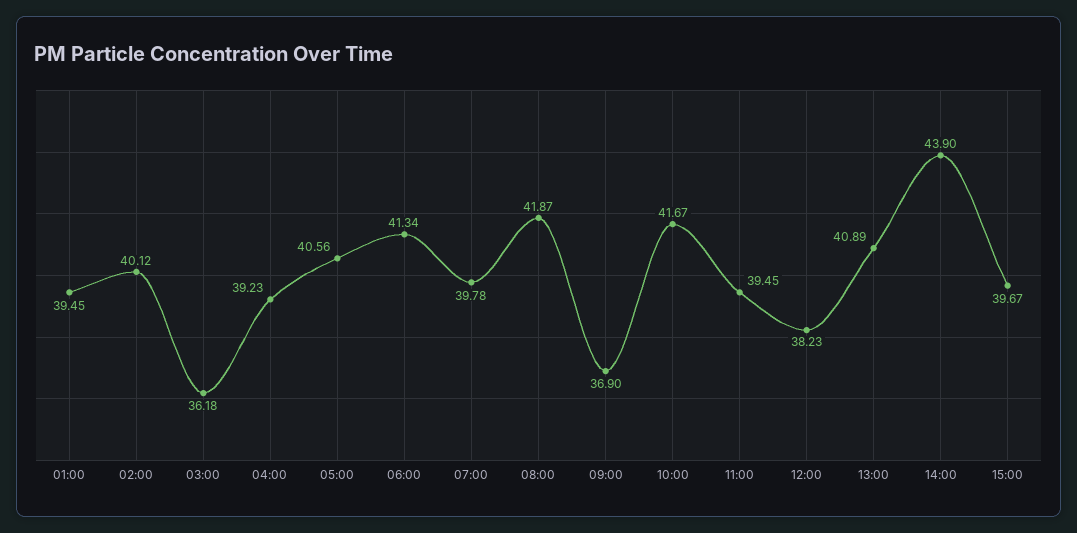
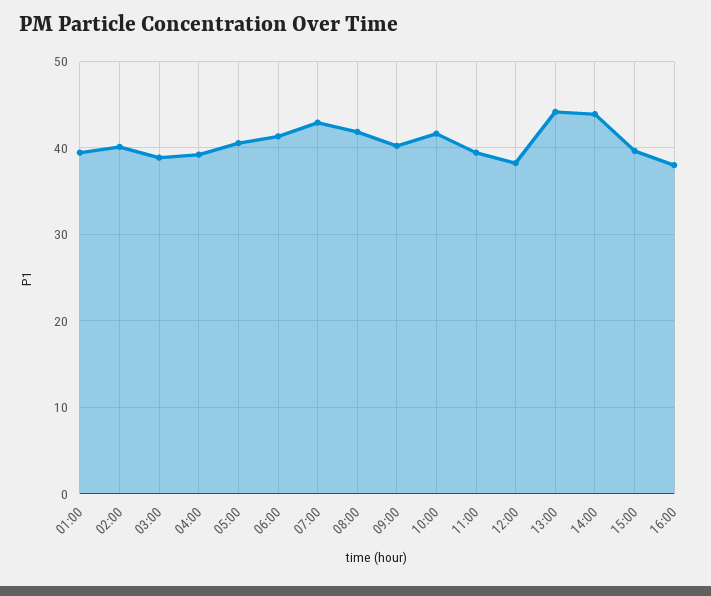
03:00: 36.18 -> 39
07:00: 39.78 -> 43
09:00: 36.9 -> 40
13:00: 40.89 -> 44
16:00: none -> 38

